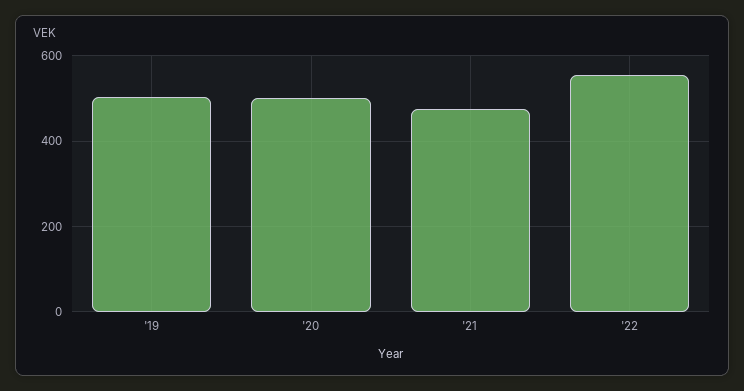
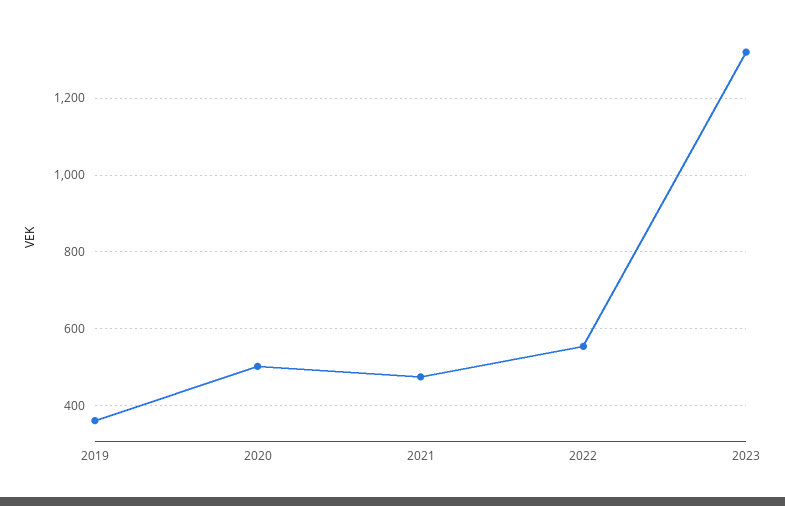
'19: 500 -> 360
2023: none -> 1320

